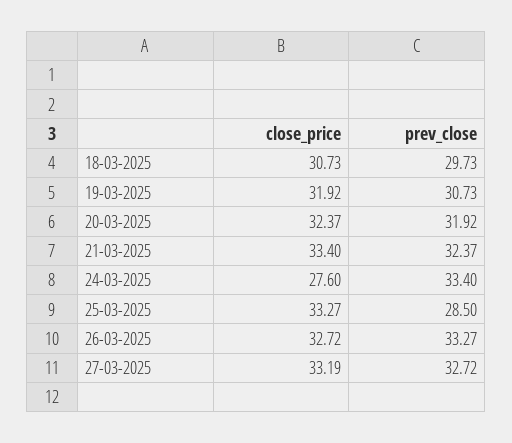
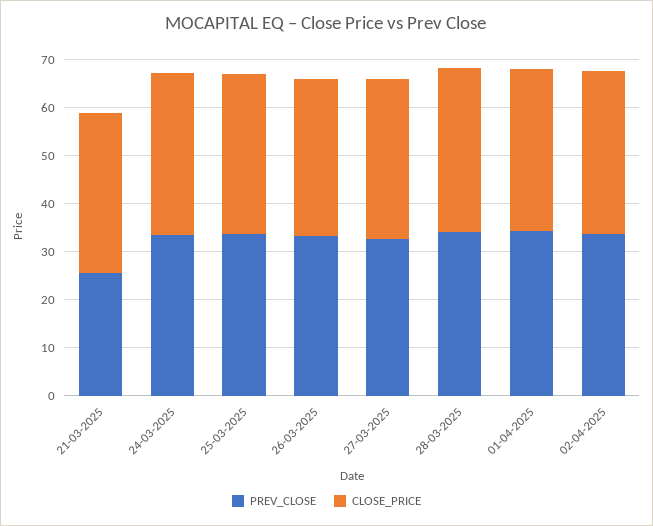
close_price, 18-03-2025: 30.73 -> none
prev_close, 18-03-2025: 29.73 -> none
close_price, 19-03-2025: 31.92 -> none
prev_close, 19-03-2025: 30.73 -> none
close_price, 20-03-2025: 32.37 -> none
prev_close, 20-03-2025: 31.92 -> none
prev_close, 21-03-2025: 32.37 -> 26
close_price, 24-03-2025: 27.6 -> 34
prev_close, 25-03-2025: 28.5 -> 34
prev_close, 28-03-2025: none -> 34
close_price, 28-03-2025: none -> 34
prev_close, 01-04-2025: none -> 34
close_price, 01-04-2025: none -> 34
prev_close, 02-04-2025: none -> 34
close_price, 02-04-2025: none -> 34

